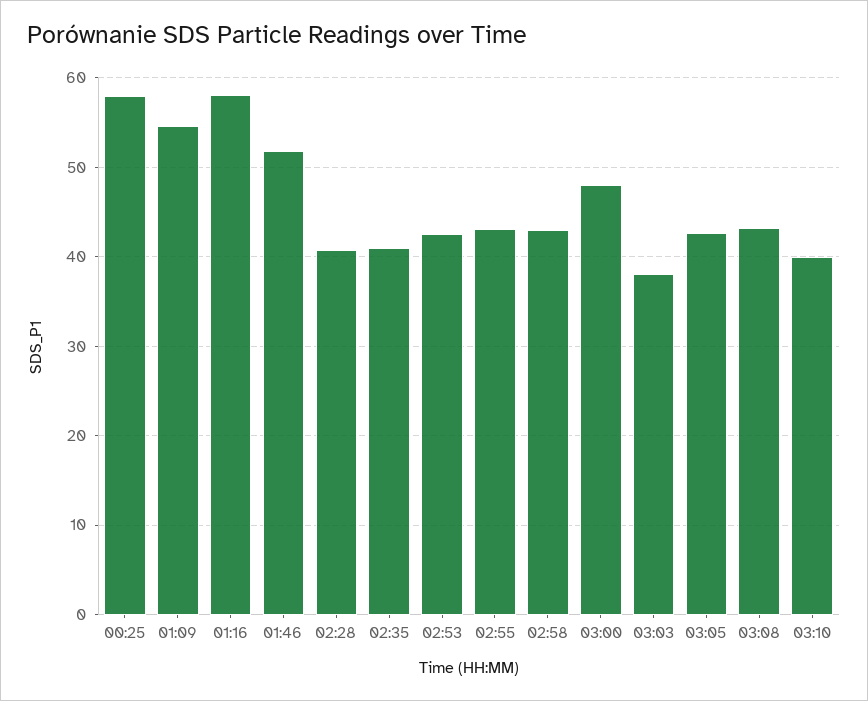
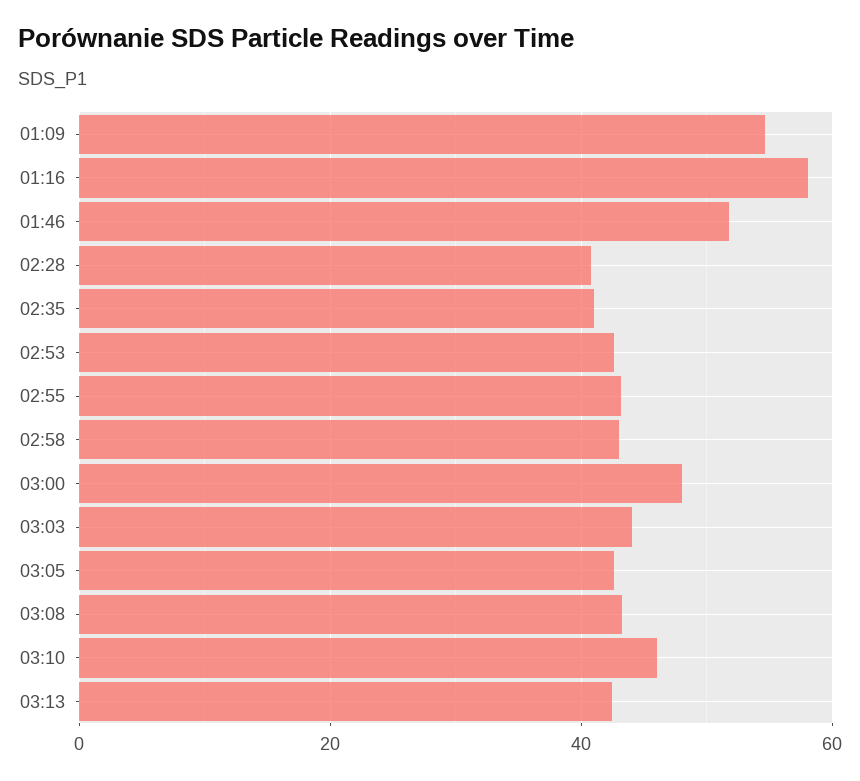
00:25: 58 -> none
03:03: 38 -> 44
03:10: 40 -> 46
03:13: none -> 42

